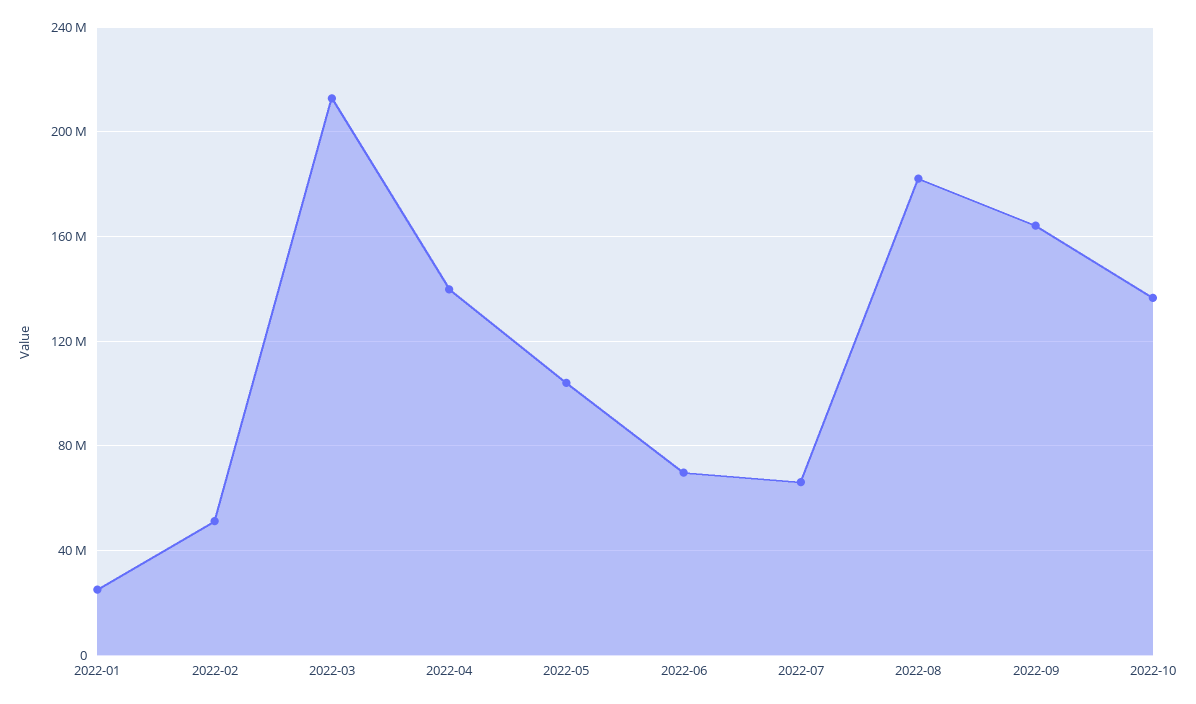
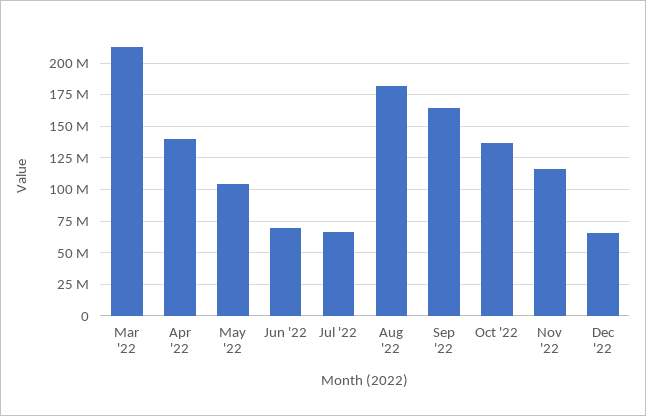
2022-01: 25000000 -> none
2022-02: 50000000 -> none
Nov '22: none -> 115000000
Dec '22: none -> 65000000

